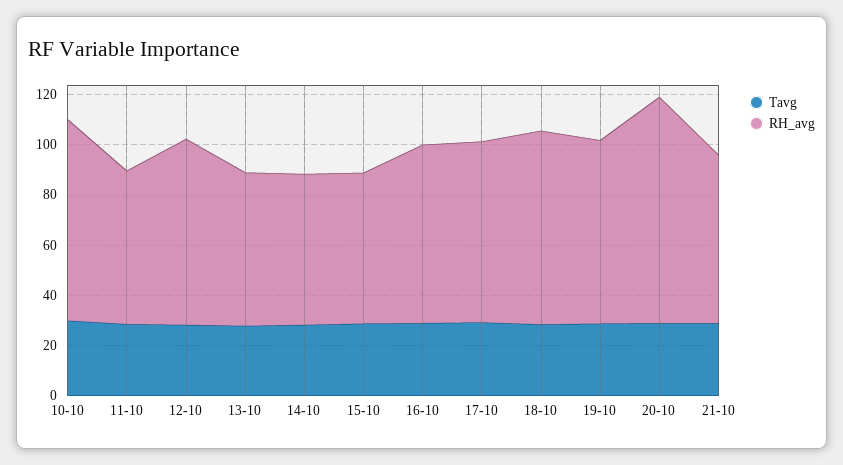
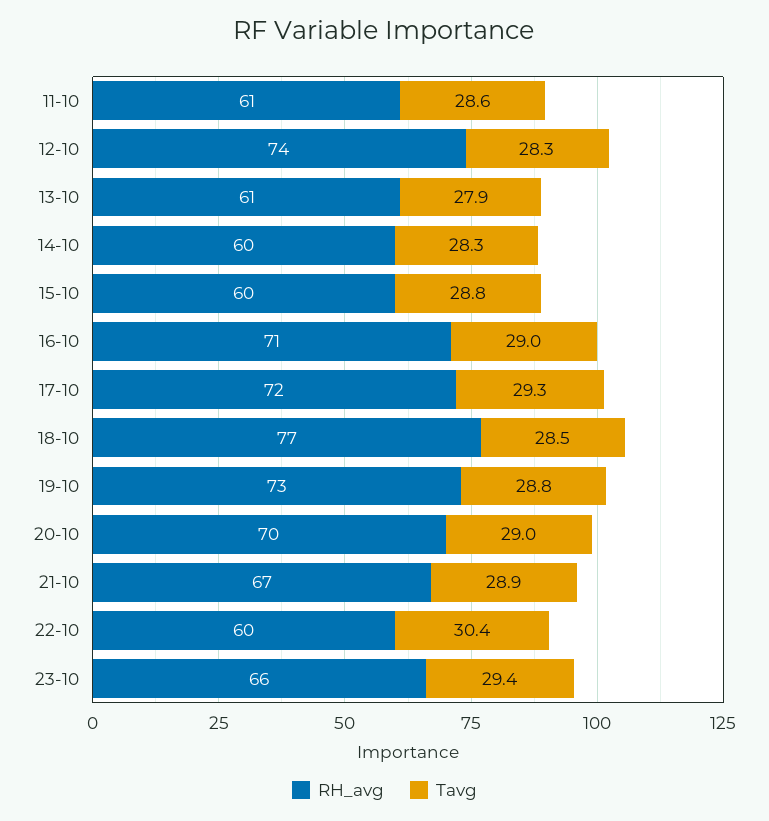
Tavg, 10-10: 30 -> none
RH_avg, 10-10: 80 -> none
RH_avg, 20-10: 90 -> 70
RH_avg, 22-10: none -> 60
Tavg, 22-10: none -> 30.4
RH_avg, 23-10: none -> 66
Tavg, 23-10: none -> 29.4

